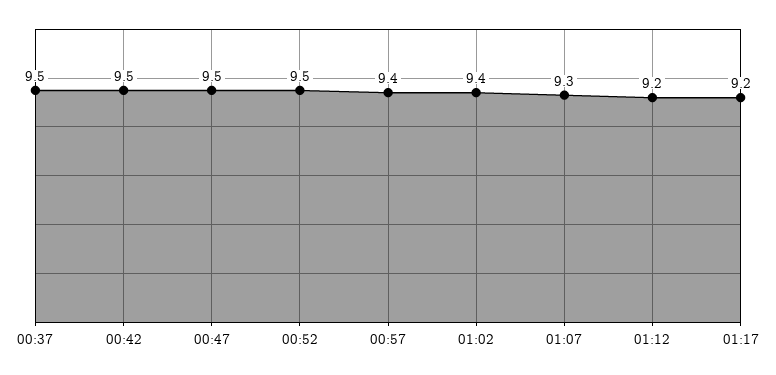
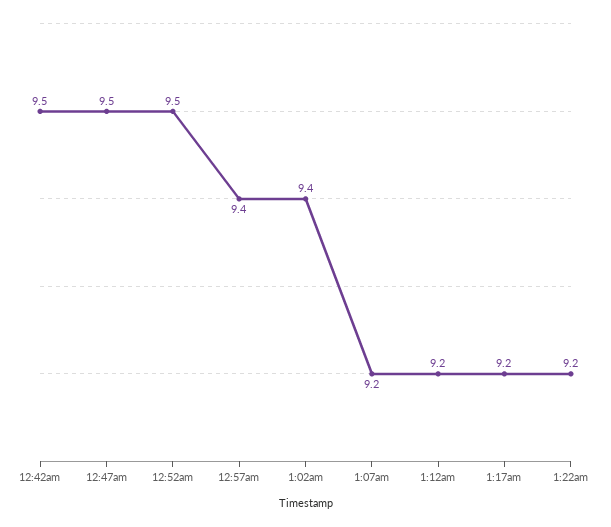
00:37: 9.5 -> none
01:07: 9.3 -> 9.2
1:22am: none -> 9.2

